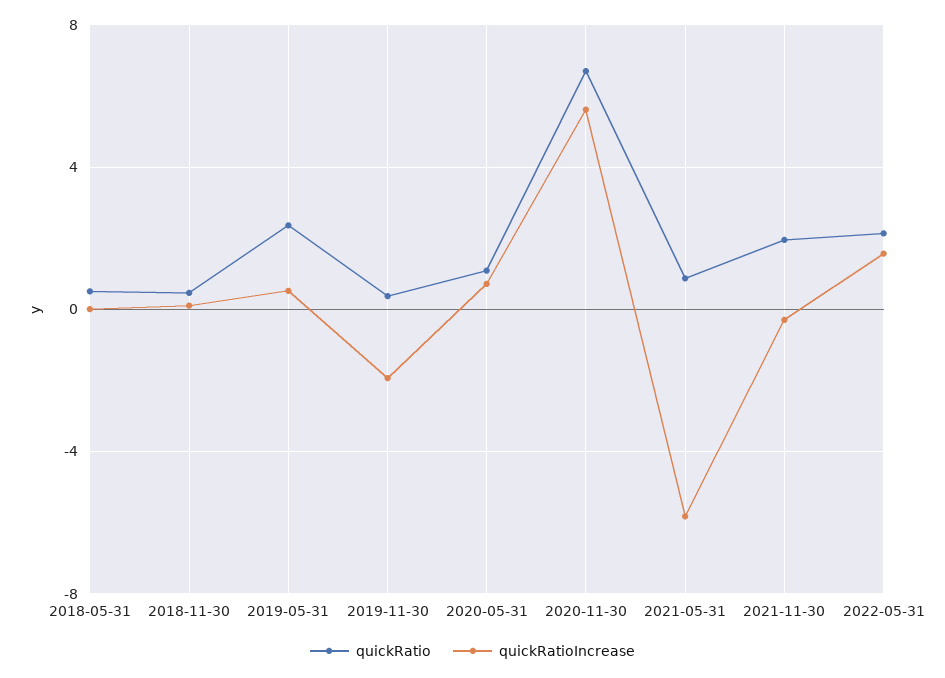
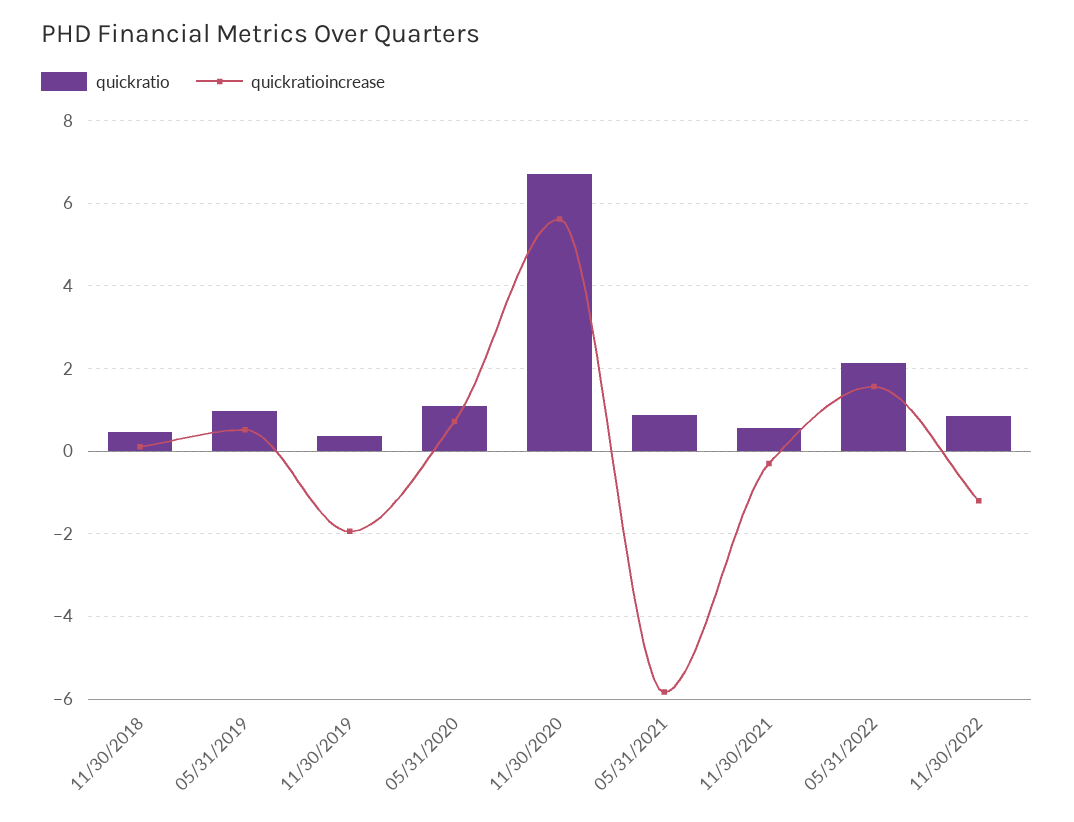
quickRatio, 2018-05-31: 0.5 -> none
quickRatioIncrease, 2018-05-31: 0 -> none
quickRatio, 2019-05-31: 2.5 -> 1
quickRatio, 2021-11-30: 2 -> 0.6
quickRatio, 11/30/2022: none -> 0.8
quickRatioIncrease, 11/30/2022: none -> -1.2

